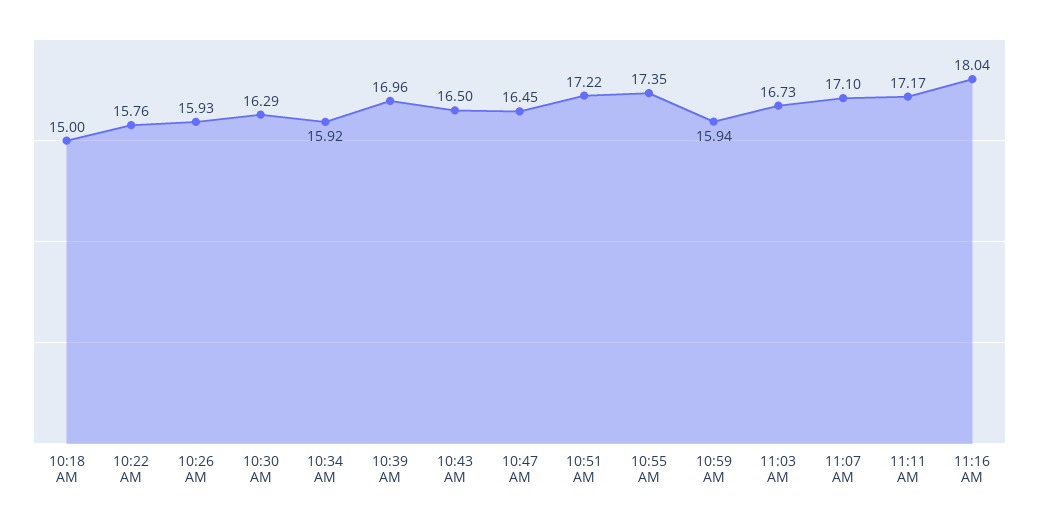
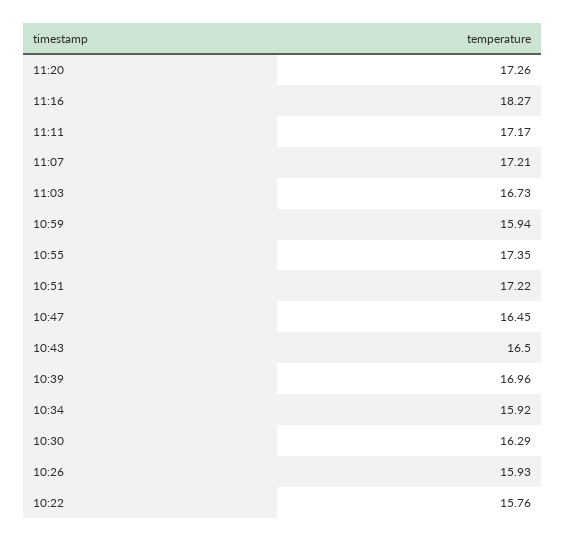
10:18 AM: 15 -> none
11:07 AM: 17.1 -> 17.21
11:16 AM: 18.04 -> 18.27
11:20: none -> 17.26

